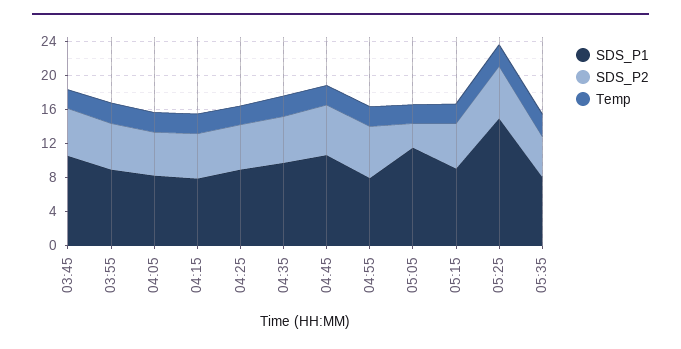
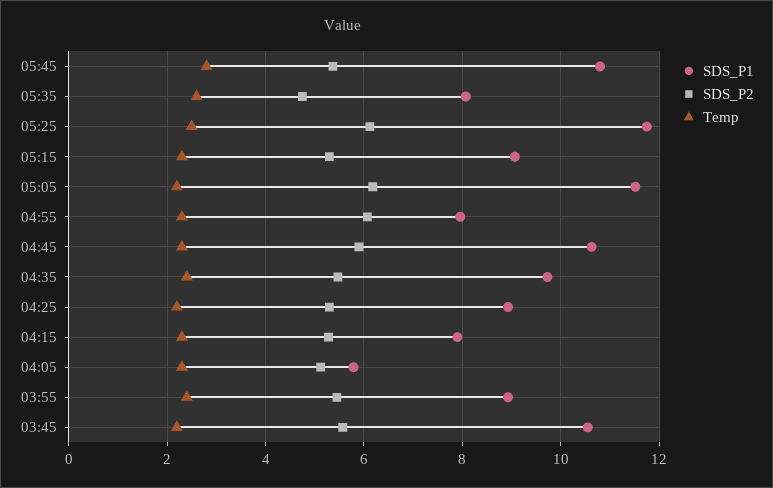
SDS_P1, 04:05: 8 -> 5.8
SDS_P2, 05:05: 3 -> 6.2
SDS_P1, 05:25: 15 -> 11.8
SDS_P1, 05:45: none -> 10.8
SDS_P2, 05:45: none -> 5.4
Temp, 05:45: none -> 2.8

